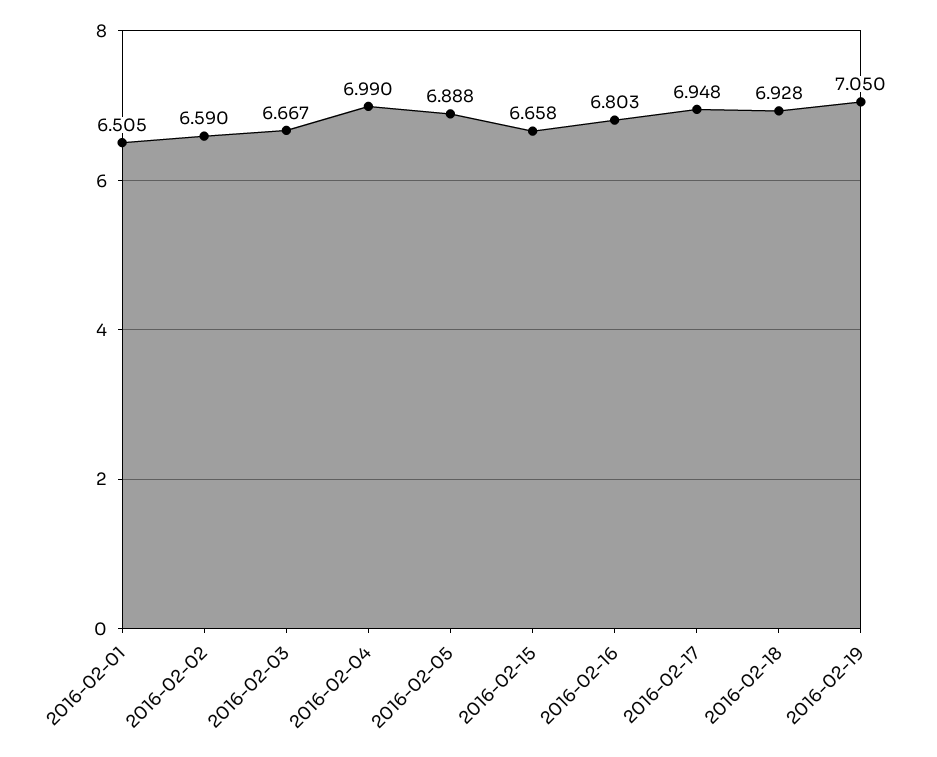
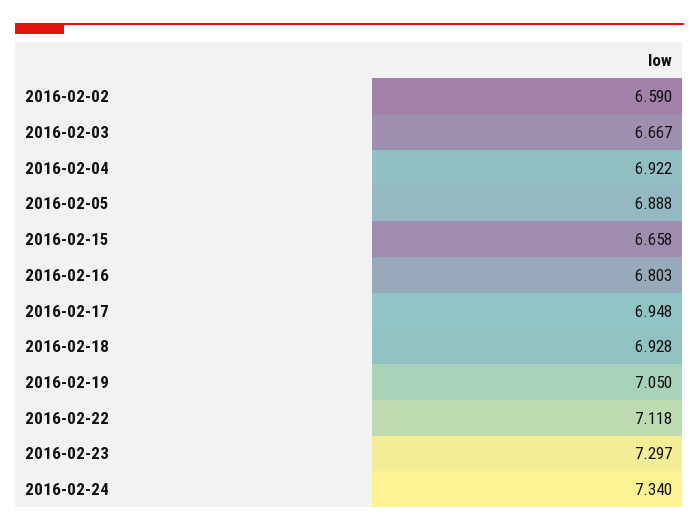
2016-02-01: 6.505 -> none
2016-02-04: 6.99 -> 6.922
2016-02-22: none -> 7.118
2016-02-23: none -> 7.297
2016-02-24: none -> 7.34

